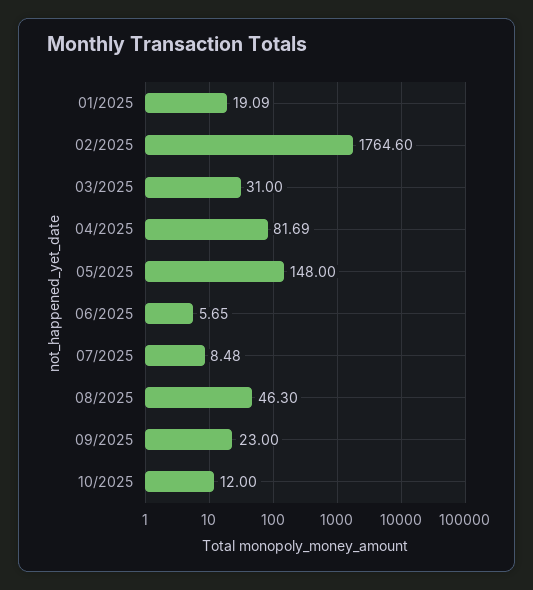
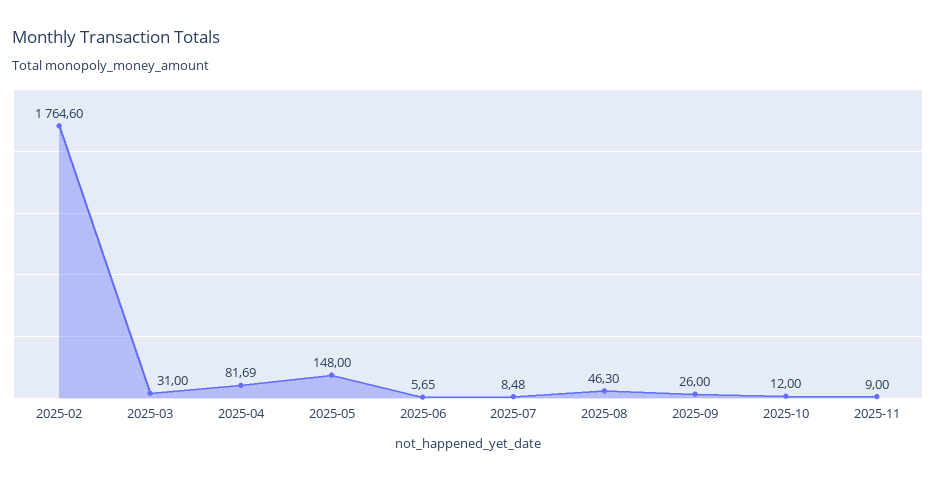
01/2025: 19.09 -> none
09/2025: 23 -> 26
2025-11: none -> 9

